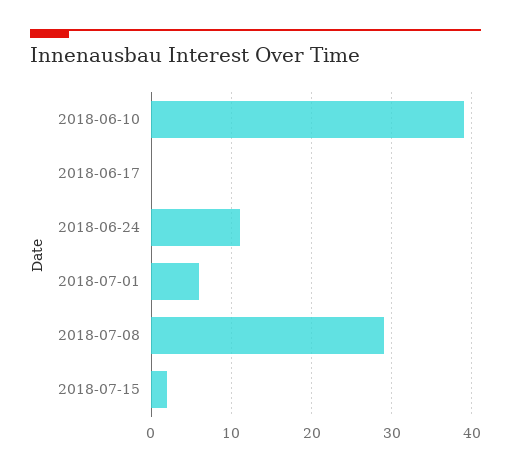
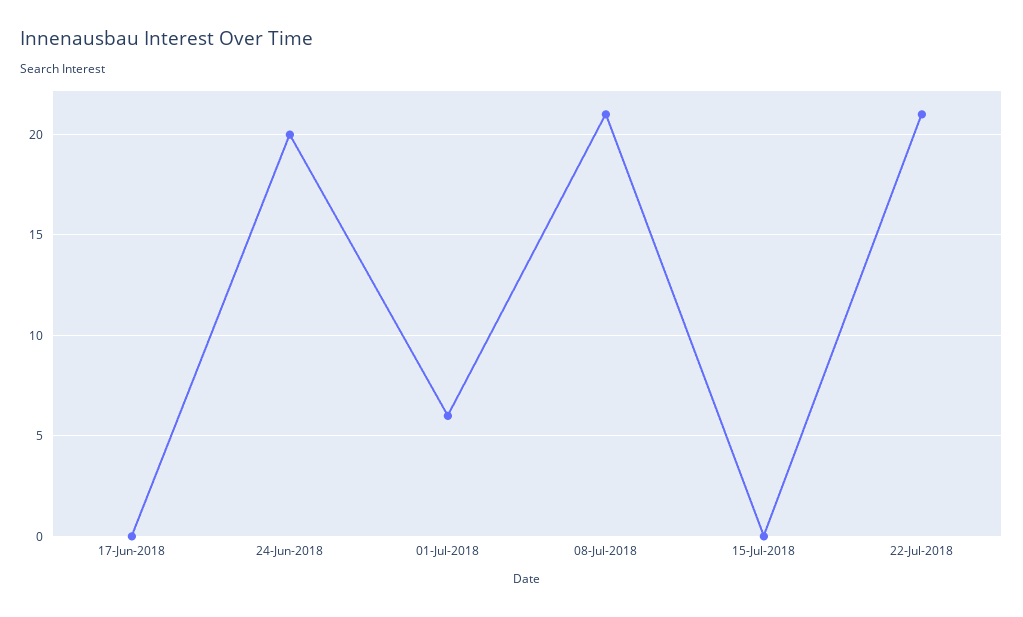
2018-06-10: 39 -> none
2018-06-24: 11 -> 20
2018-07-08: 29 -> 21
2018-07-15: 2 -> 0
22-Jul-2018: none -> 21

